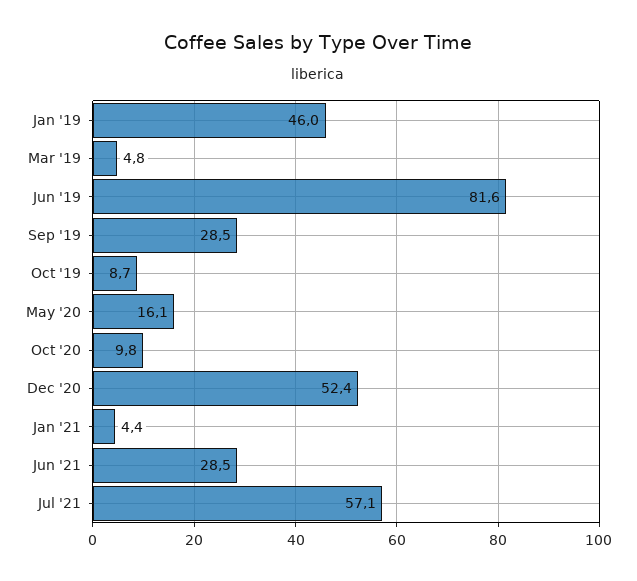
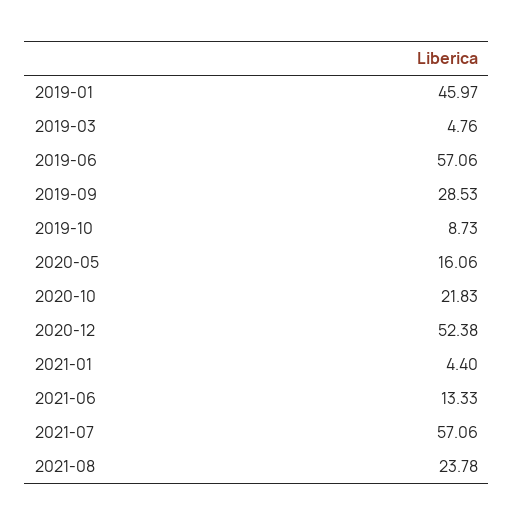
Jun '19: 81.6 -> 57.06
Oct '20: 9.8 -> 21.83
Jun '21: 28.5 -> 13.33
2021-08: none -> 23.78

